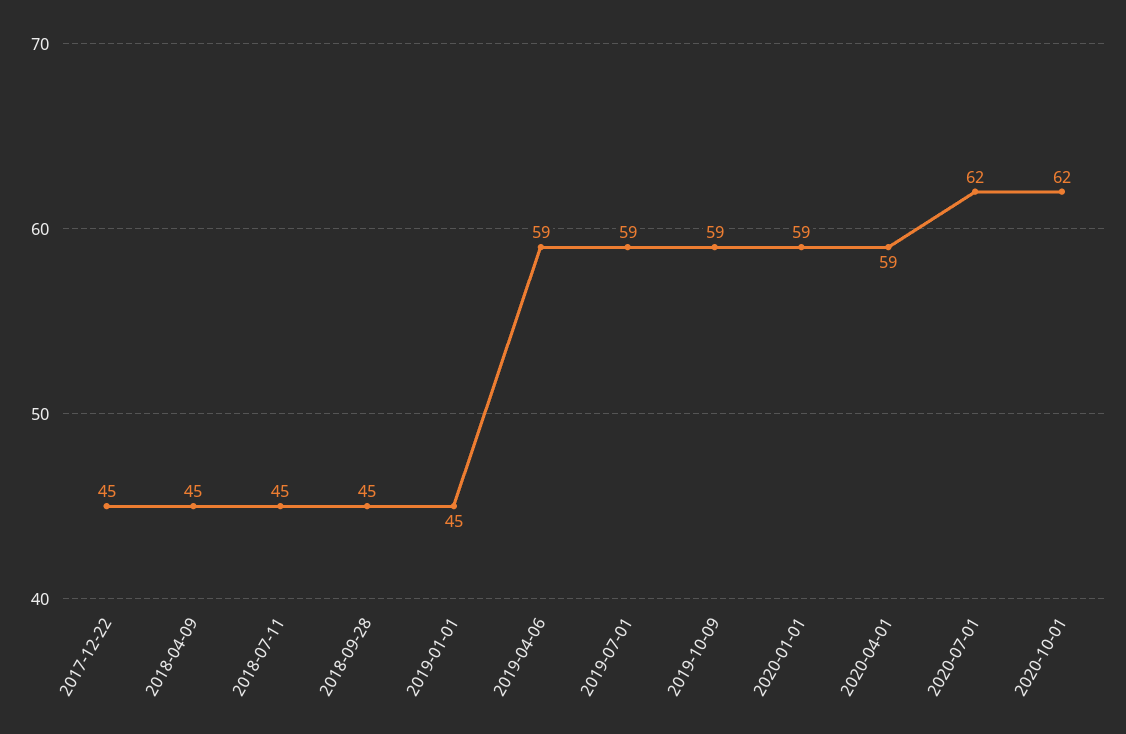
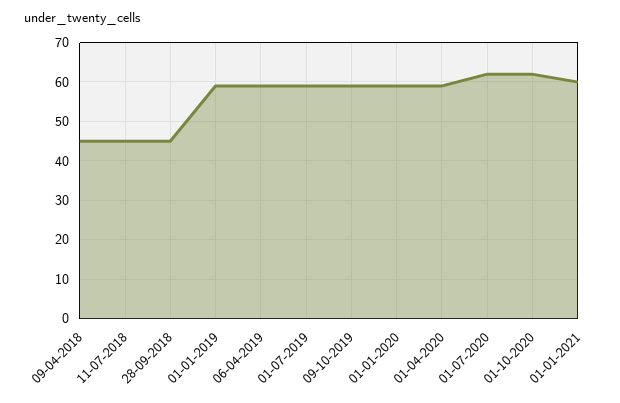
2017-12-22: 45 -> none
2019-01-01: 45 -> 60
01-01-2021: none -> 60

